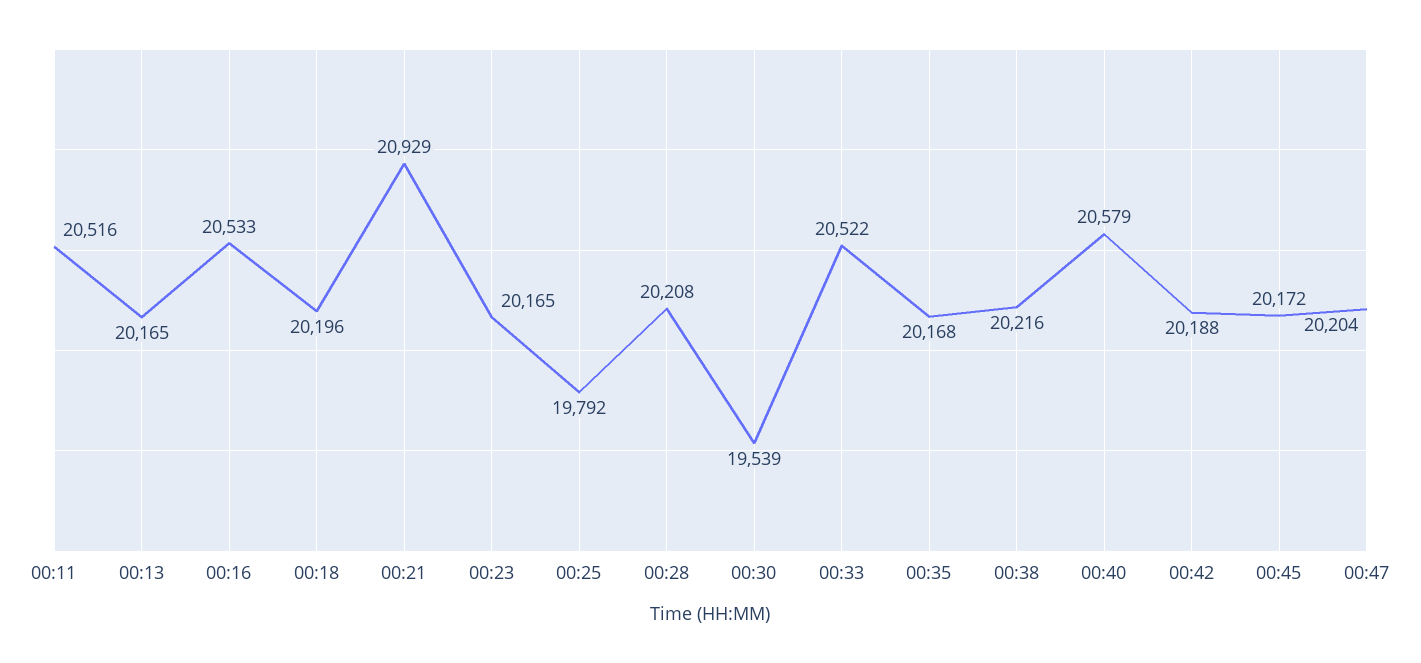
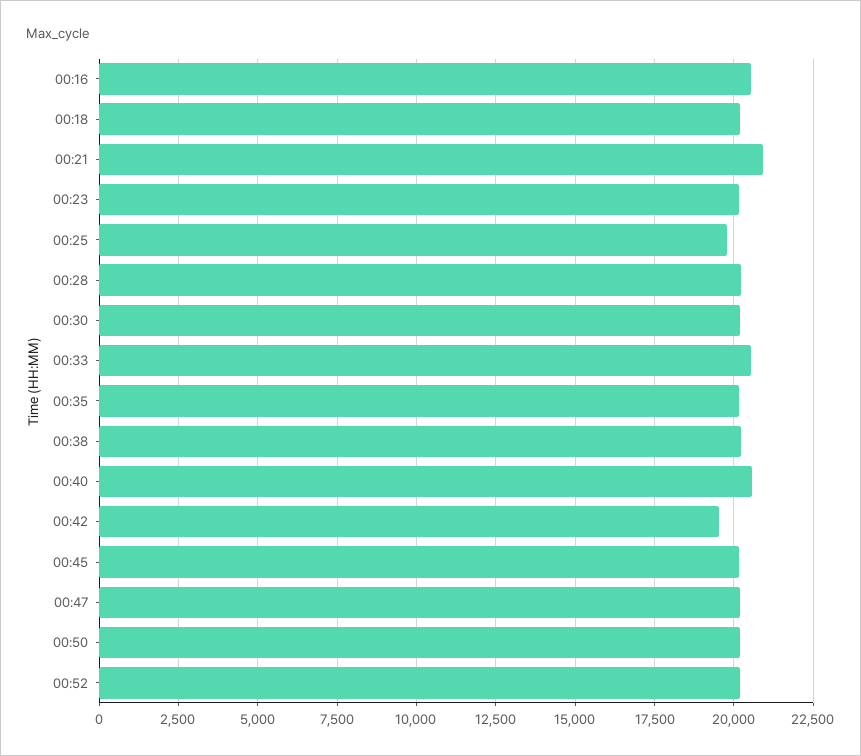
00:11: 20516 -> none
00:13: 20165 -> none
00:30: 19539 -> 20250
00:42: 20188 -> 19500
00:50: none -> 20250
00:52: none -> 20250

